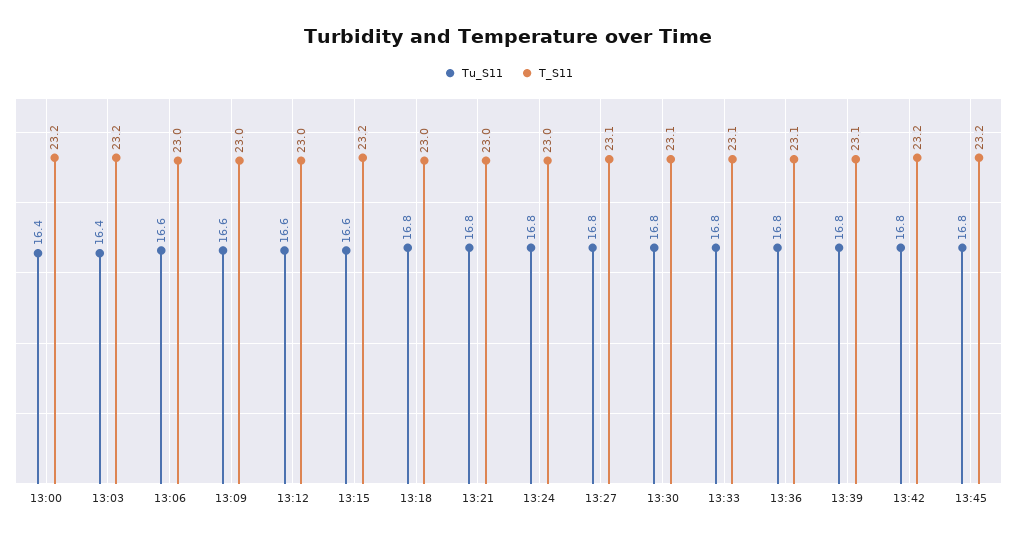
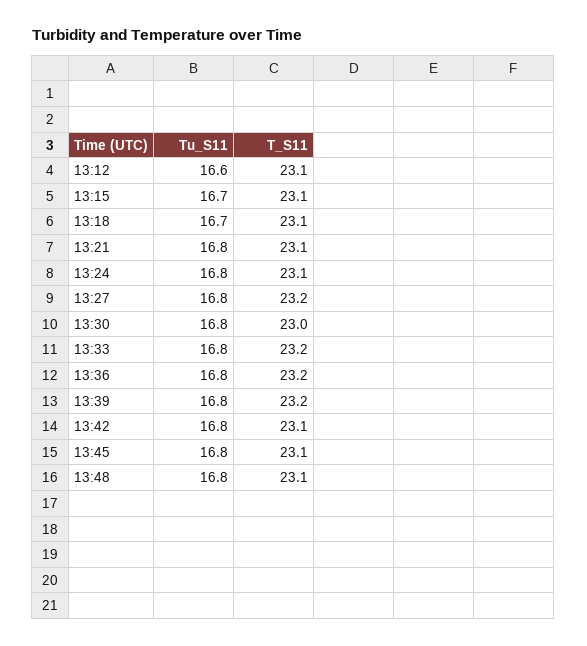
Tu_S11, 13:00: 16.4 -> none
T_S11, 13:00: 23.2 -> none
Tu_S11, 13:03: 16.4 -> none
T_S11, 13:03: 23.2 -> none
Tu_S11, 13:06: 16.6 -> none
T_S11, 13:06: 23 -> none
Tu_S11, 13:09: 16.6 -> none
T_S11, 13:09: 23 -> none
T_S11, 13:12: 23 -> 23.1
Tu_S11, 13:15: 16.6 -> 16.7
T_S11, 13:15: 23.2 -> 23.1
Tu_S11, 13:18: 16.8 -> 16.7
T_S11, 13:18: 23 -> 23.1
T_S11, 13:21: 23 -> 23.1
T_S11, 13:24: 23 -> 23.1
T_S11, 13:27: 23.1 -> 23.2
T_S11, 13:30: 23.1 -> 23
T_S11, 13:33: 23.1 -> 23.2
T_S11, 13:36: 23.1 -> 23.2
T_S11, 13:39: 23.1 -> 23.2
T_S11, 13:42: 23.2 -> 23.1
T_S11, 13:45: 23.2 -> 23.1
Tu_S11, 13:48: none -> 16.8
T_S11, 13:48: none -> 23.1

